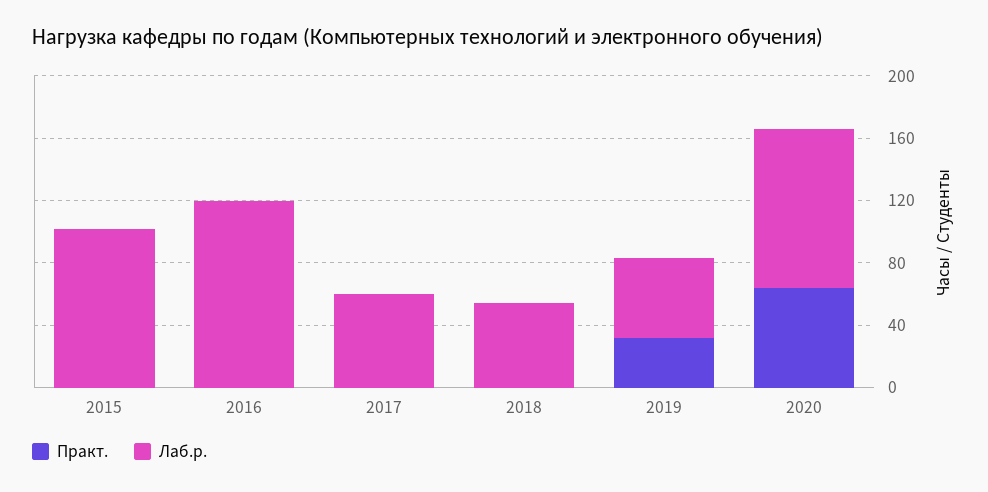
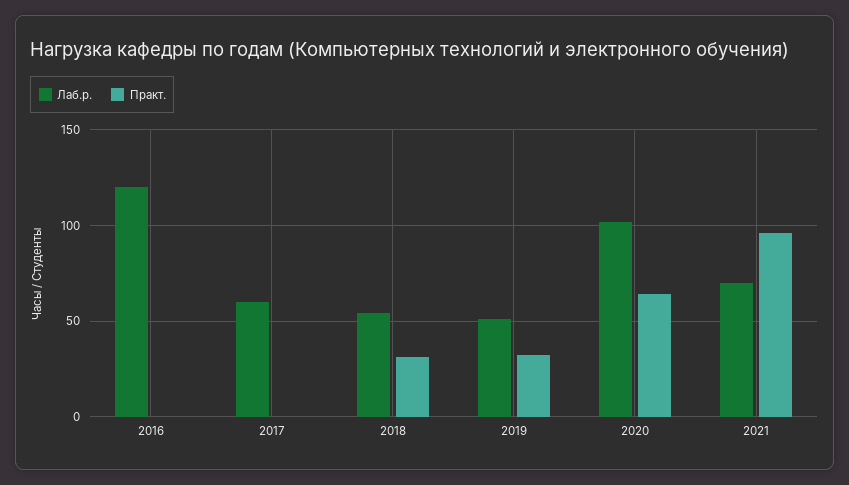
Практ., 2015: 0 -> none
Лаб.р., 2015: 100 -> none
Практ., 2018: 0 -> 30
Лаб.р., 2021: none -> 70
Практ., 2021: none -> 95

